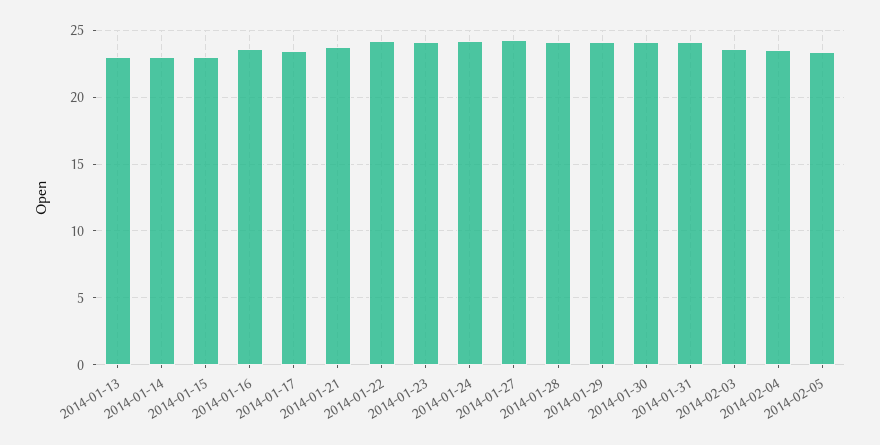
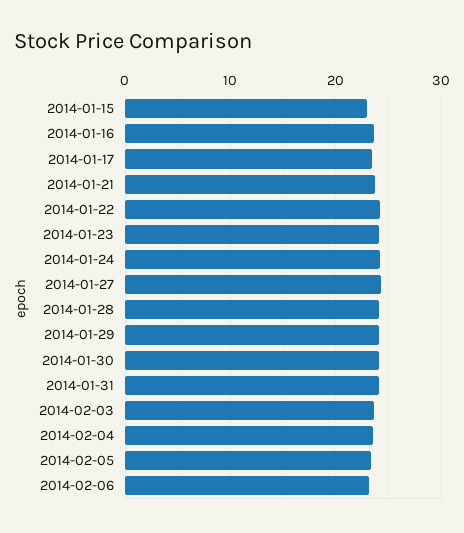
2014-01-13: 23 -> none
2014-01-14: 23 -> none
2014-02-06: none -> 23

